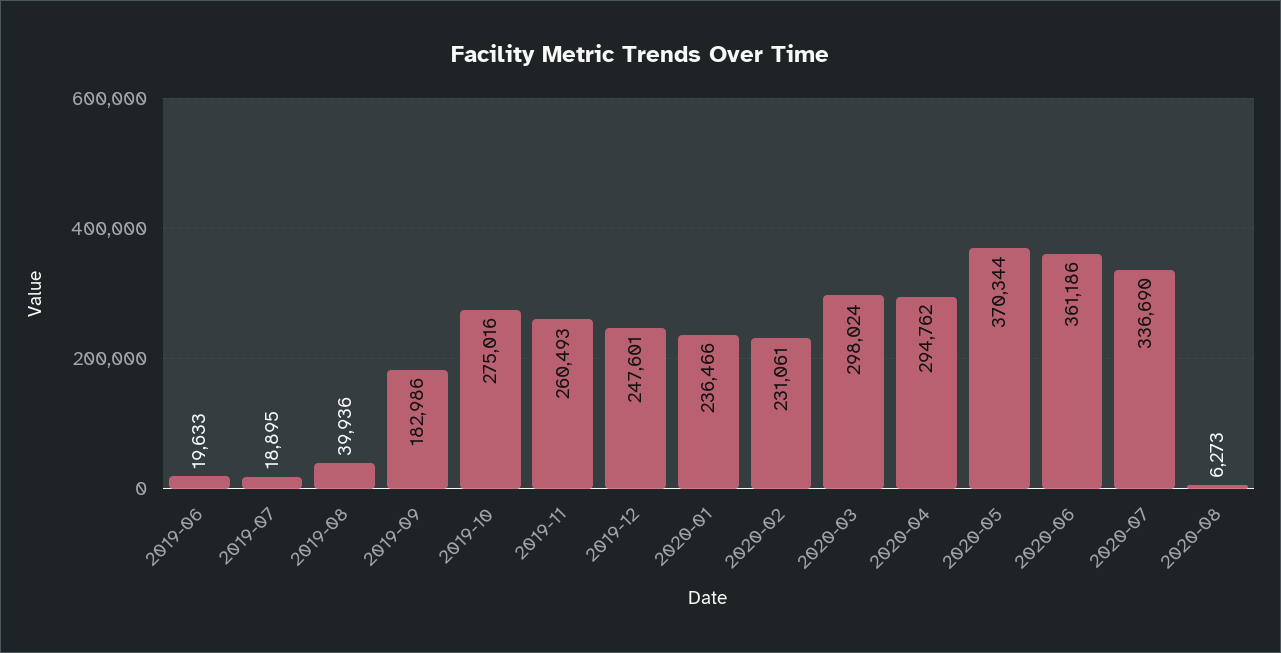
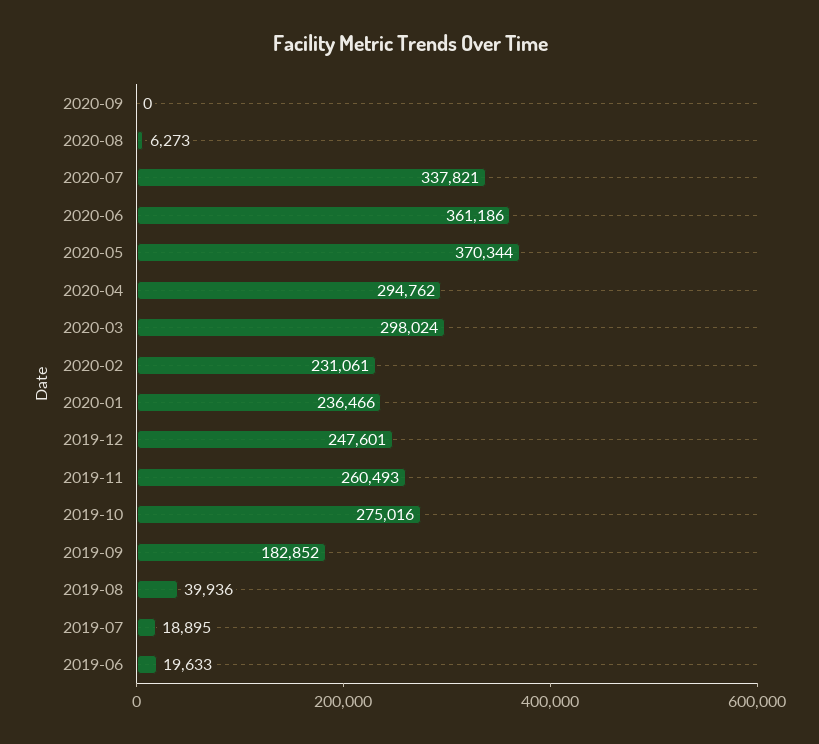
2019-09: 182986 -> 182852
2020-07: 336690 -> 337821
2020-09: none -> 0

